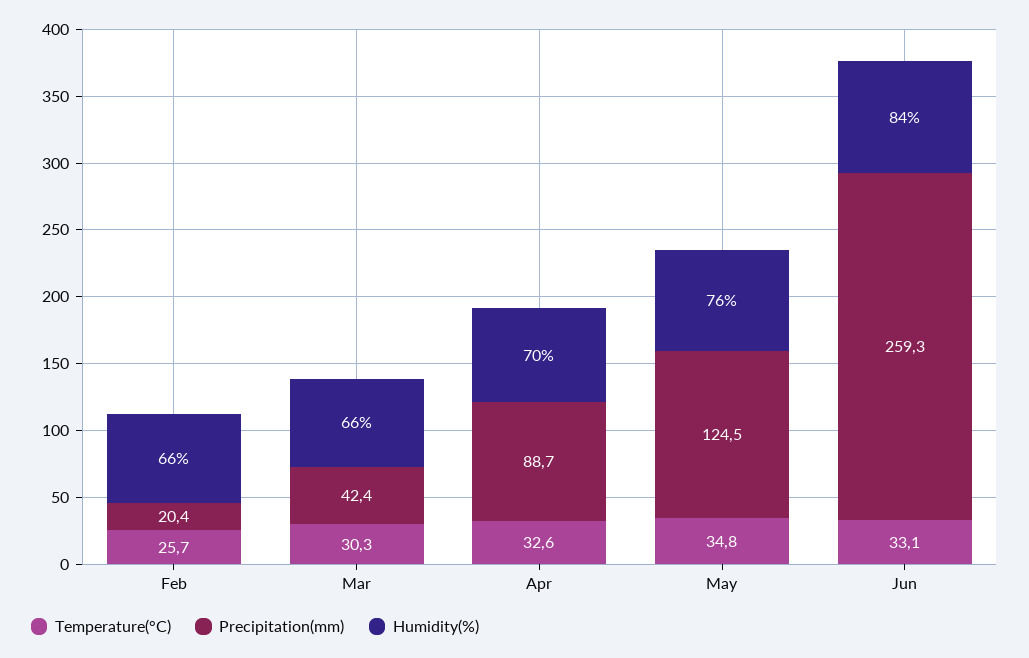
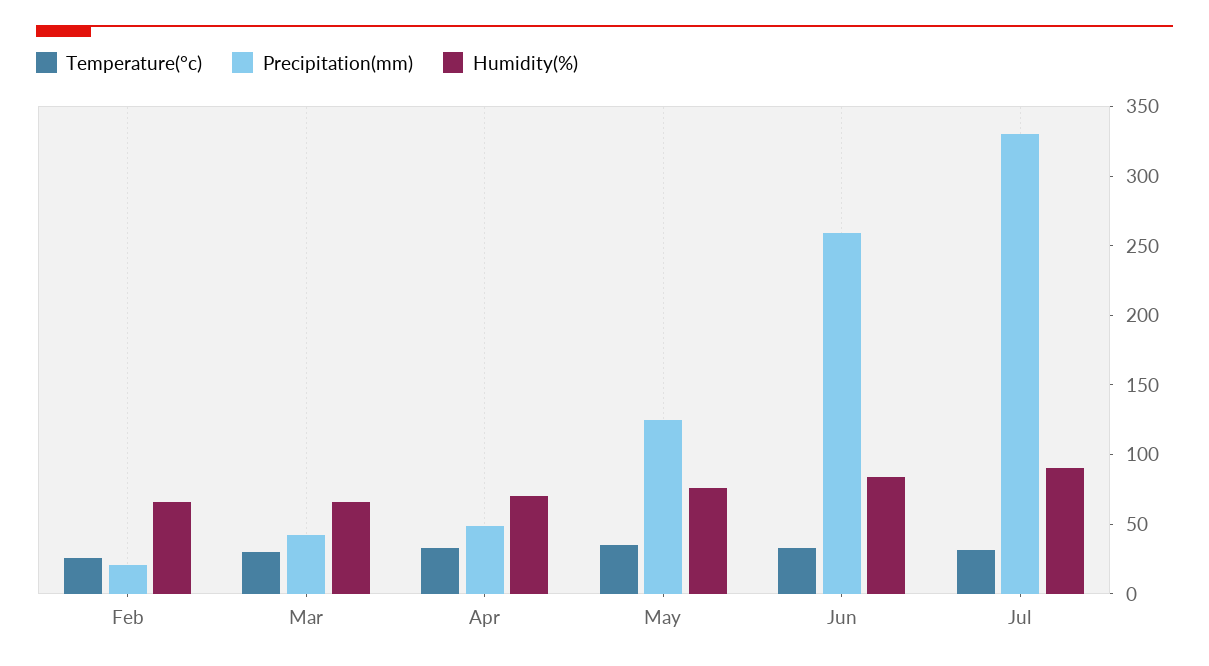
Precipitation(mm), Apr: 88.7 -> 50
Temperature(°C), Jul: none -> 30
Precipitation(mm), Jul: none -> 330
Humidity(%), Jul: none -> 90

